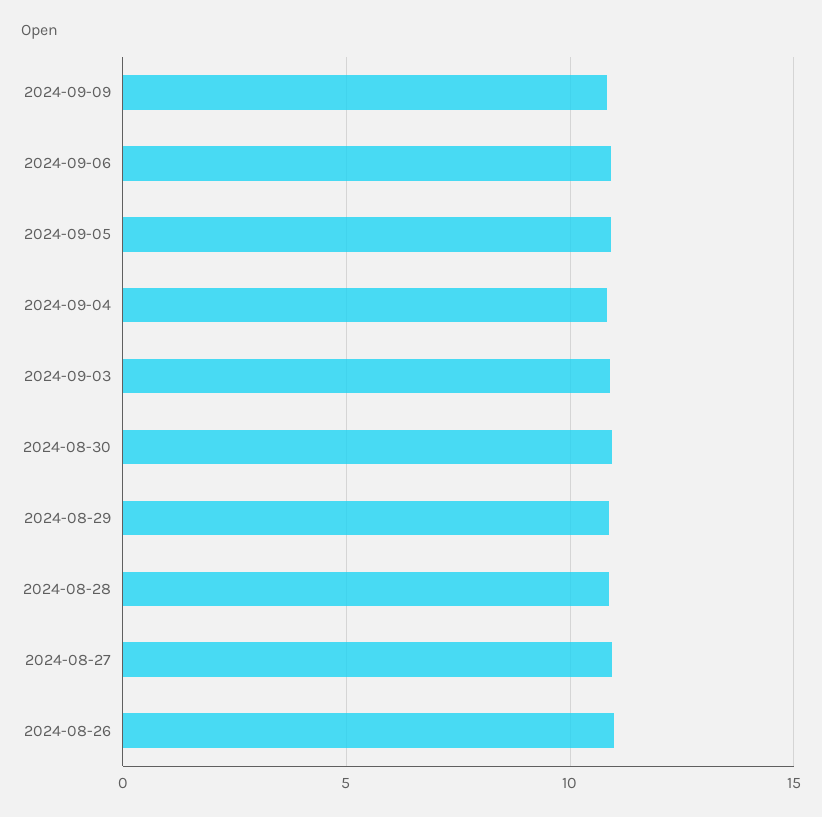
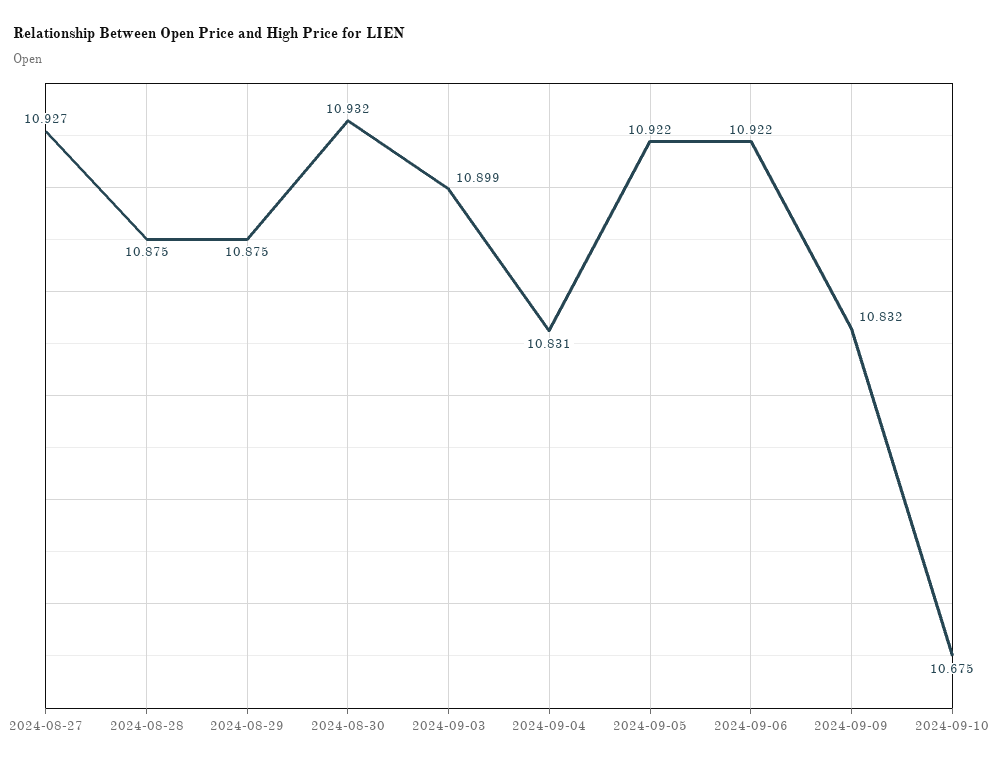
2024-08-26: 11 -> none
2024-09-10: none -> 10.675

